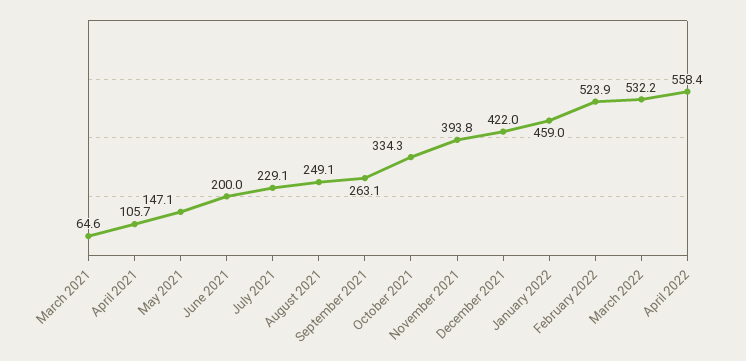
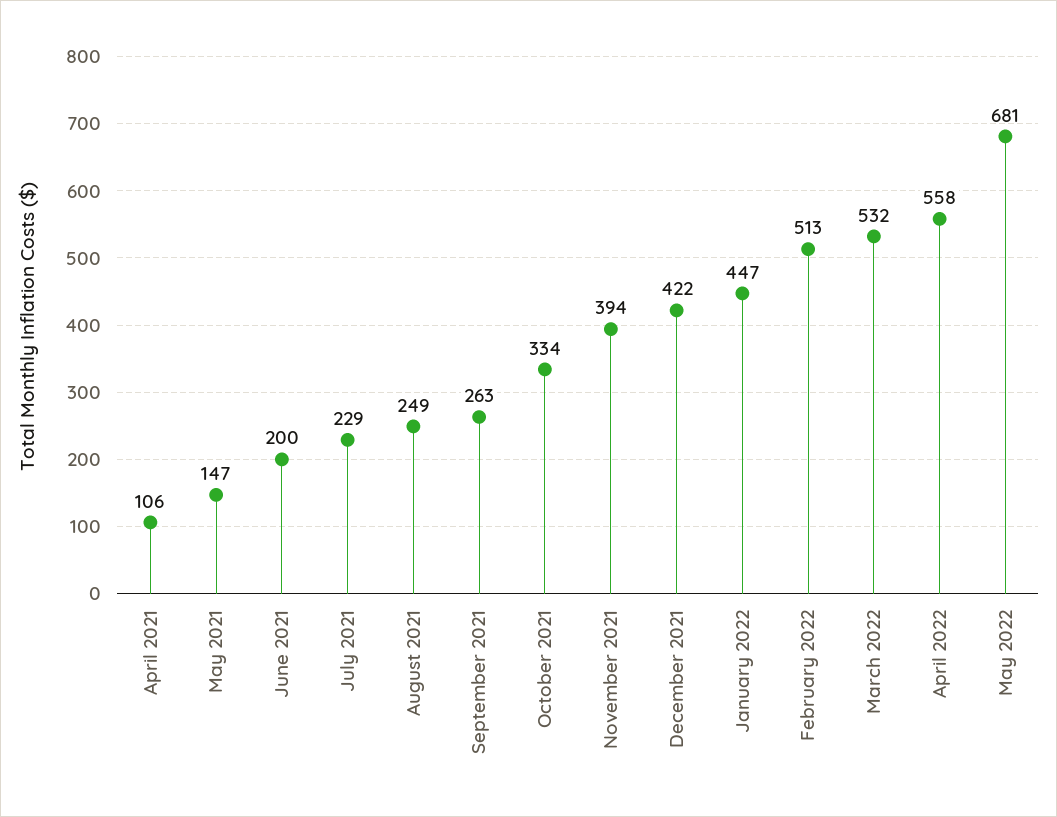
March 2021: 64.6 -> none
January 2022: 459 -> 447
February 2022: 523.9 -> 513
May 2022: none -> 681

